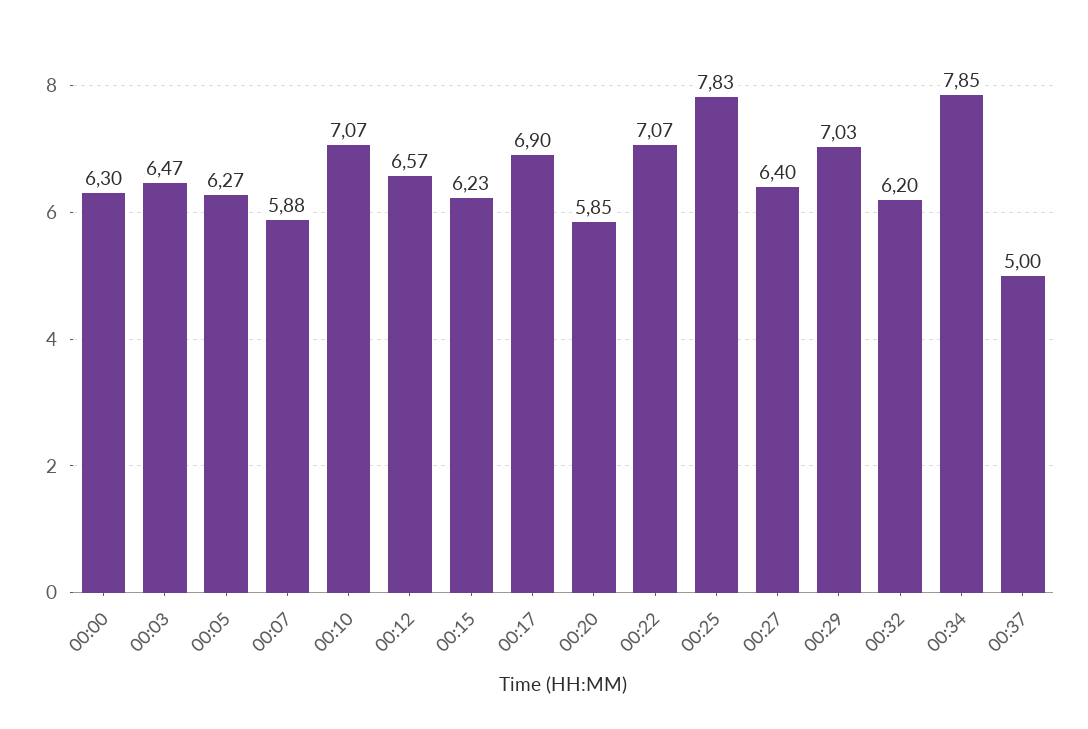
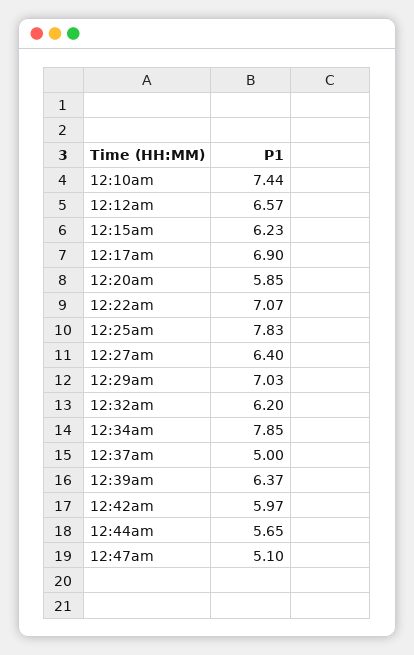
00:00: 6.3 -> none
00:03: 6.47 -> none
00:05: 6.27 -> none
00:07: 5.88 -> none
00:10: 7.07 -> 7.44
12:39am: none -> 6.37
12:42am: none -> 5.97
12:44am: none -> 5.65
12:47am: none -> 5.1

